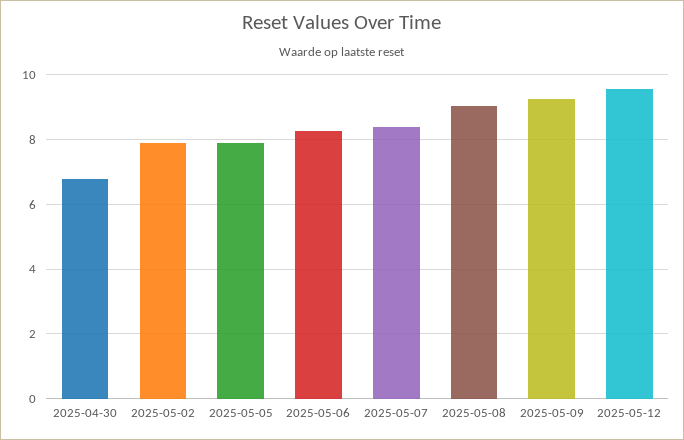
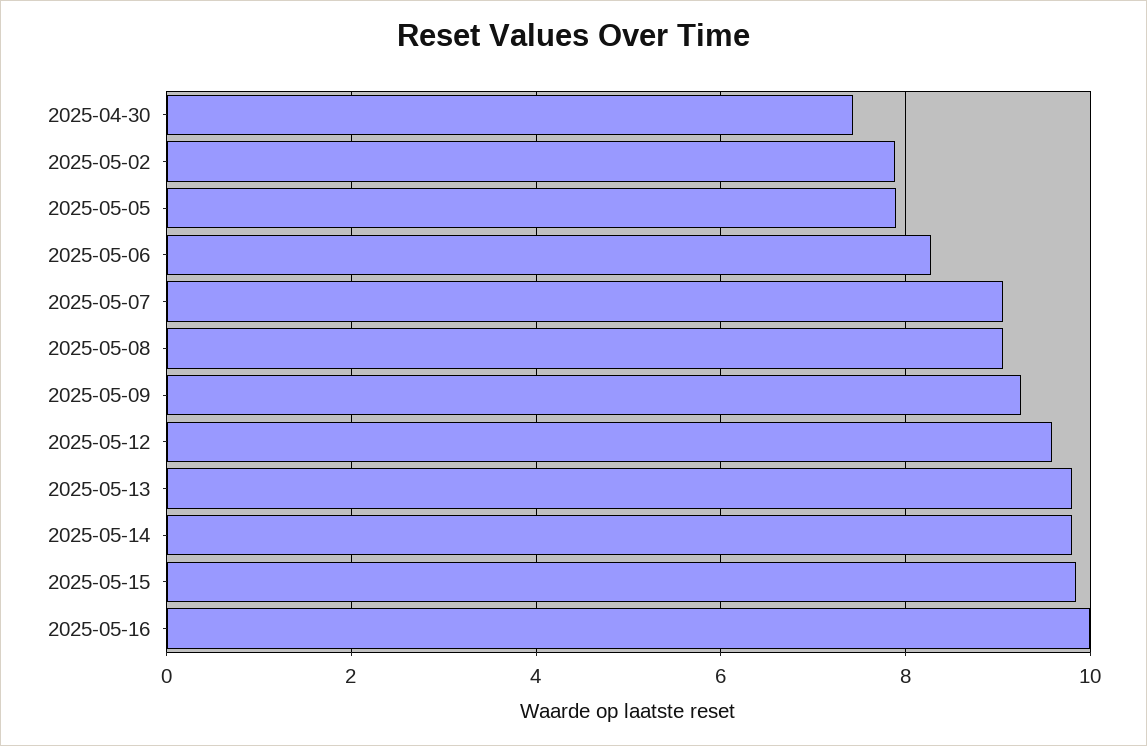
2025-04-30: 6.8 -> 7.4
2025-05-07: 8.4 -> 9
2025-05-13: none -> 9.8
2025-05-14: none -> 9.8
2025-05-15: none -> 9.8
2025-05-16: none -> 10

